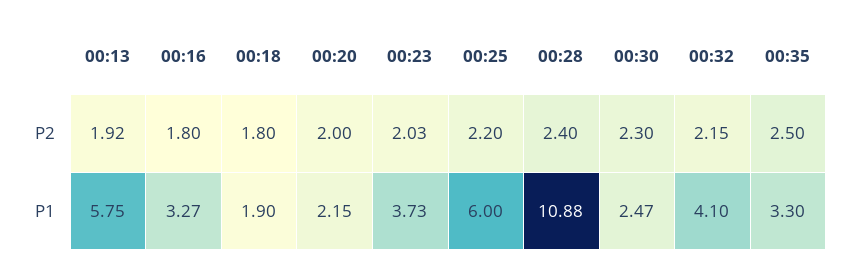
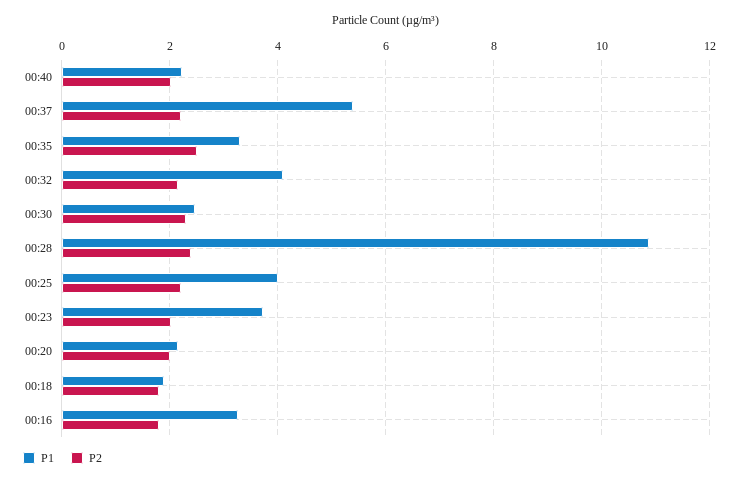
P2, 00:13: 1.92 -> none
P1, 00:13: 5.75 -> none
P1, 00:25: 6 -> 4
P1, 00:40: none -> 2.2
P2, 00:40: none -> 2
P1, 00:37: none -> 5.4
P2, 00:37: none -> 2.2

